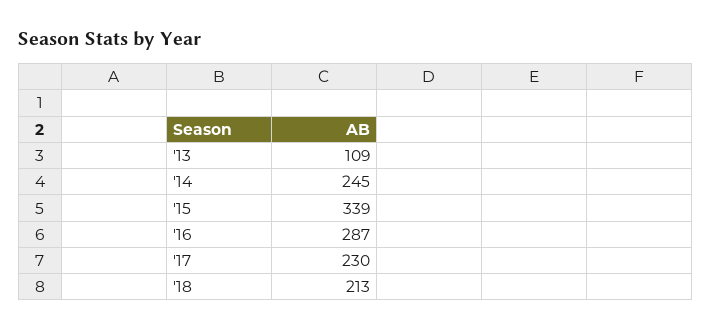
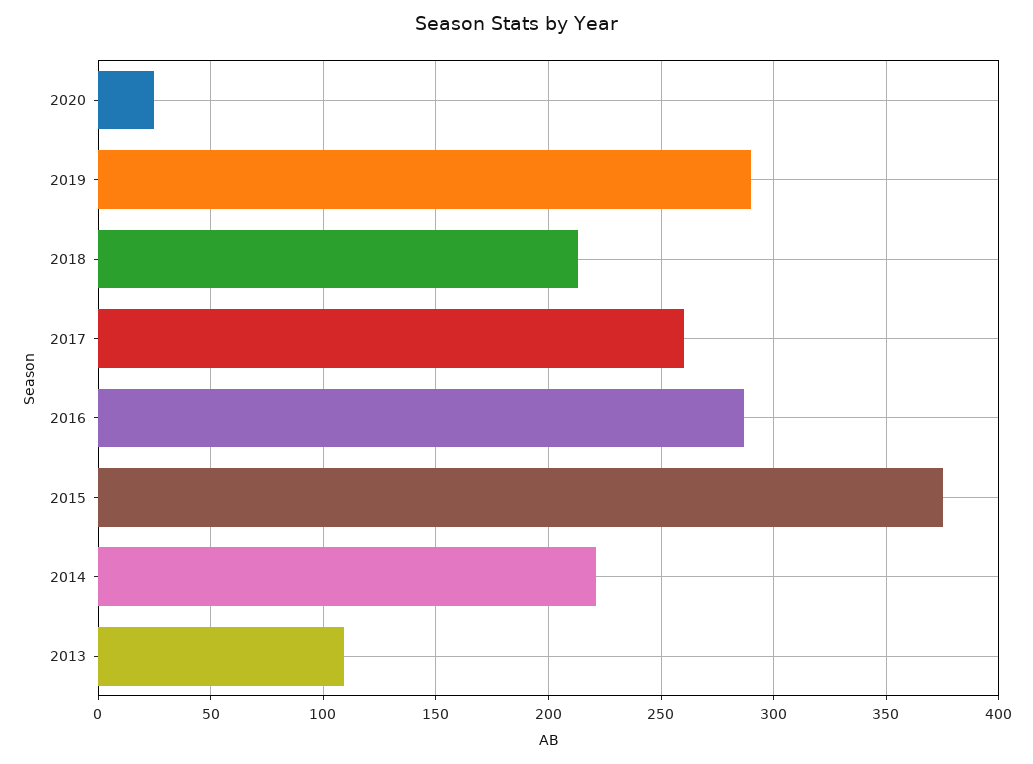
'14: 245 -> 220
'15: 339 -> 375
'17: 230 -> 260
2020: none -> 25
2019: none -> 290

